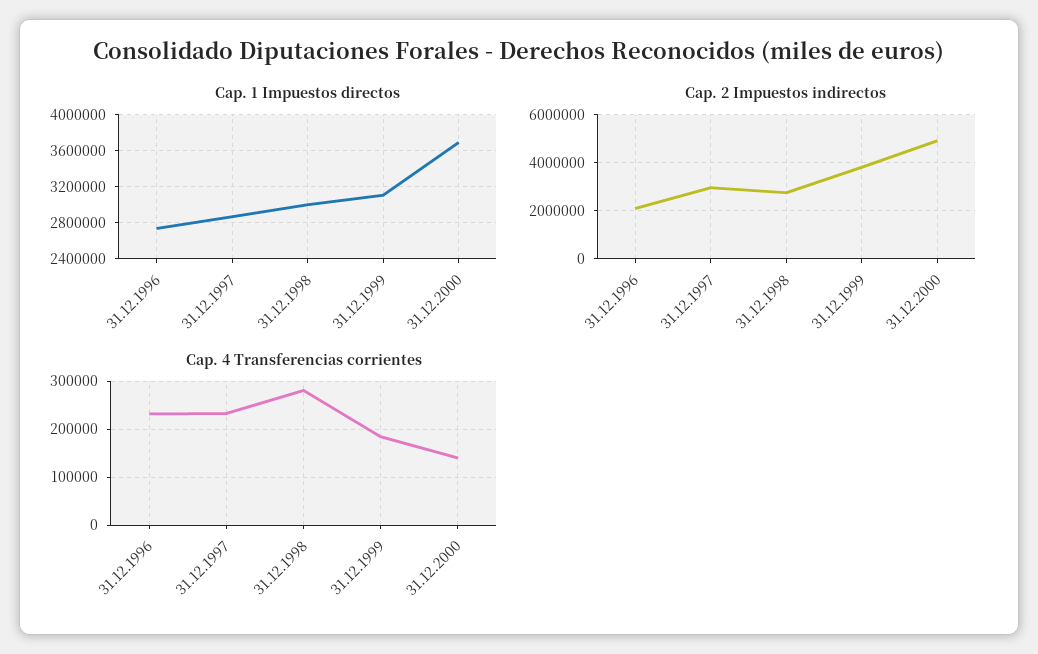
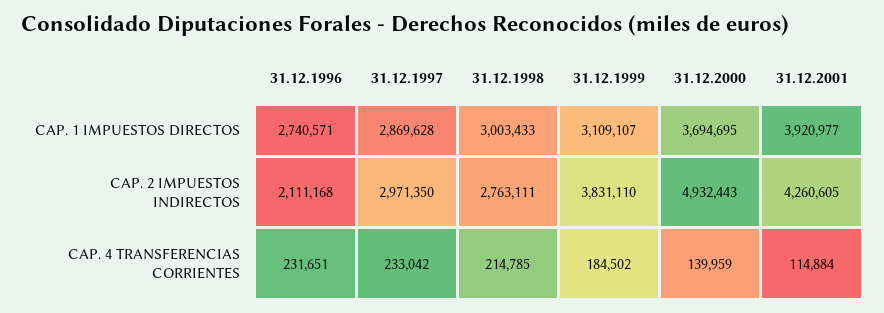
Cap. 4 Transferencias corrientes, 31.12.1998: 280000 -> 214785
Cap. 1 Impuestos directos, 31.12.2001: none -> 3920977
Cap. 2 Impuestos indirectos, 31.12.2001: none -> 4260605
Cap. 4 Transferencias corrientes, 31.12.2001: none -> 114884

